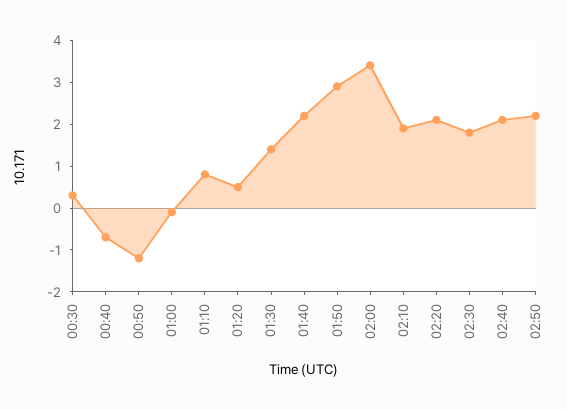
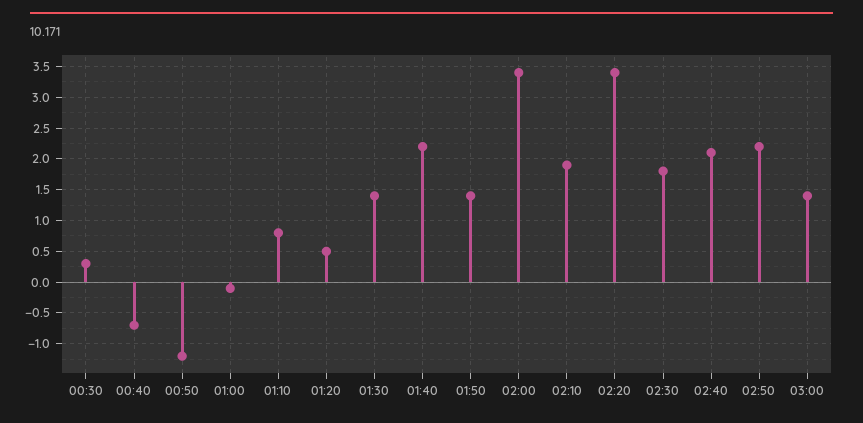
01:50: 3 -> 1.4
02:20: 2 -> 3.4
03:00: none -> 1.4

